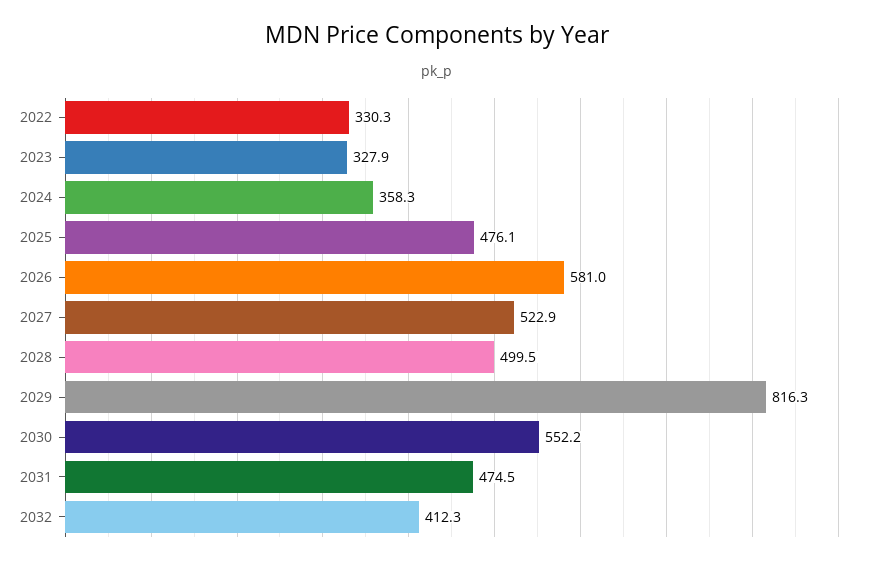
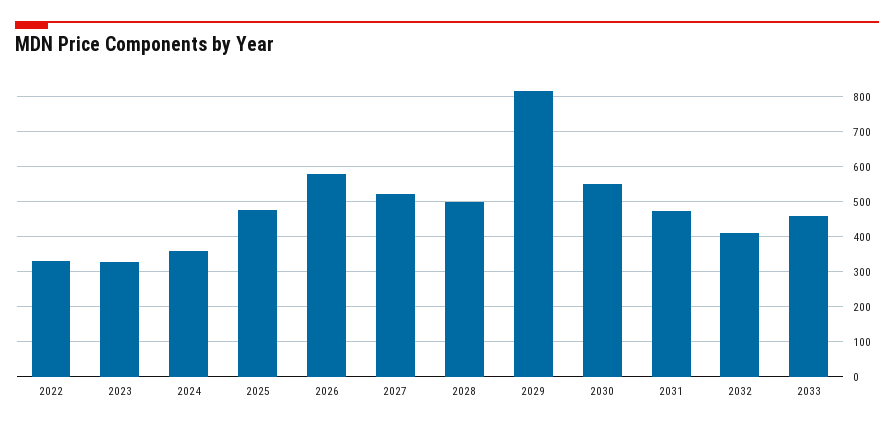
2033: none -> 460

